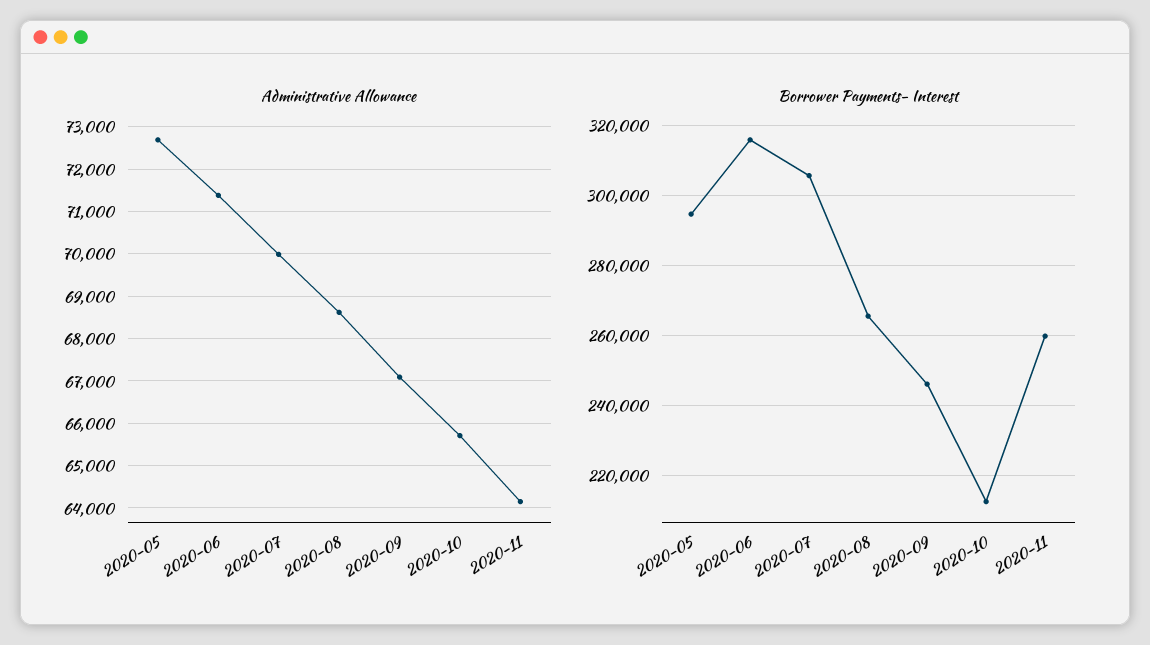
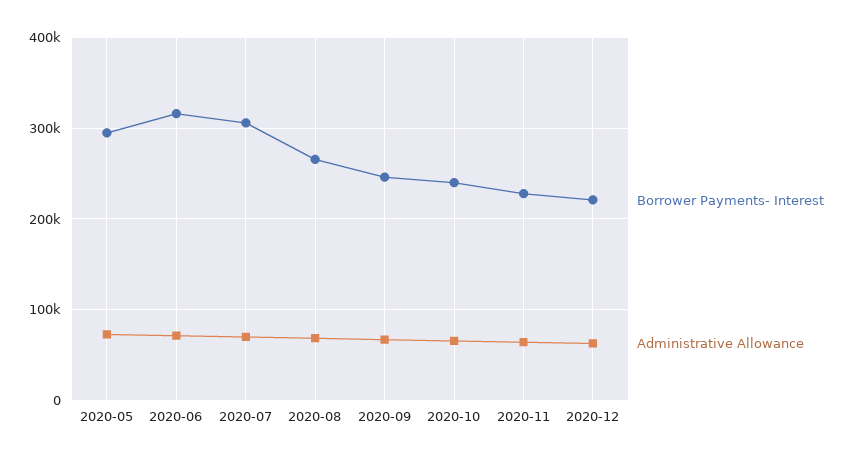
Borrower Payments- Interest, 2020-10: 212000 -> 240000
Borrower Payments- Interest, 2020-11: 260000 -> 230000
Borrower Payments- Interest, 2020-12: none -> 220000
Administrative Allowance, 2020-12: none -> 60000

